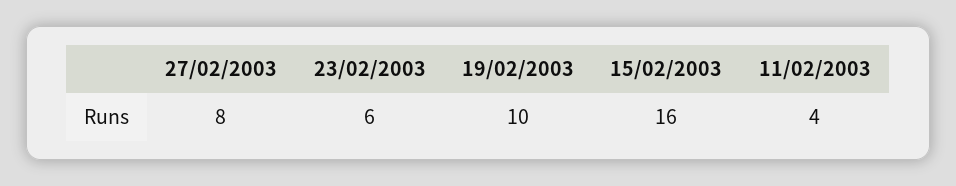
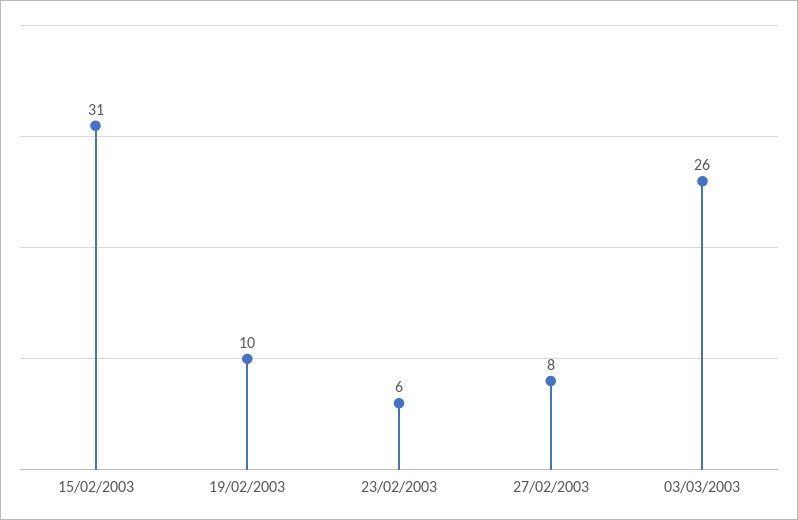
15/02/2003: 16 -> 31
11/02/2003: 4 -> none
03/03/2003: none -> 26

